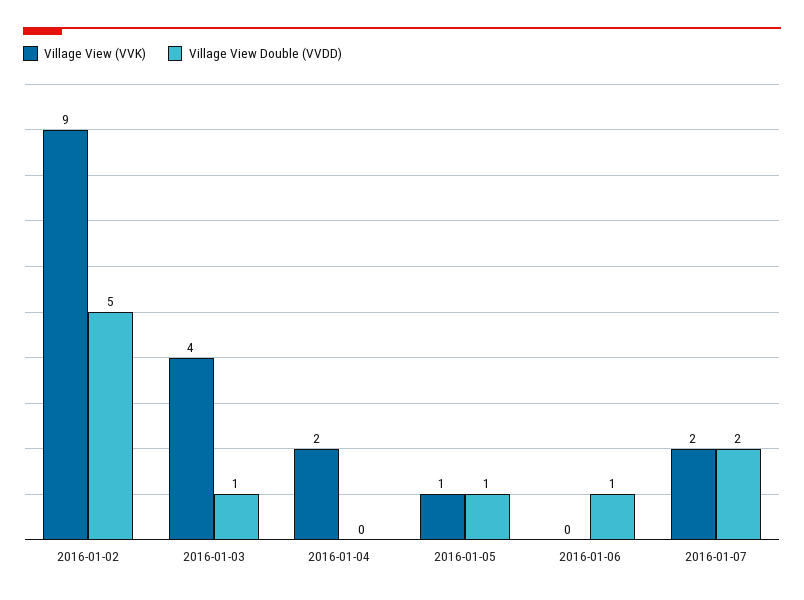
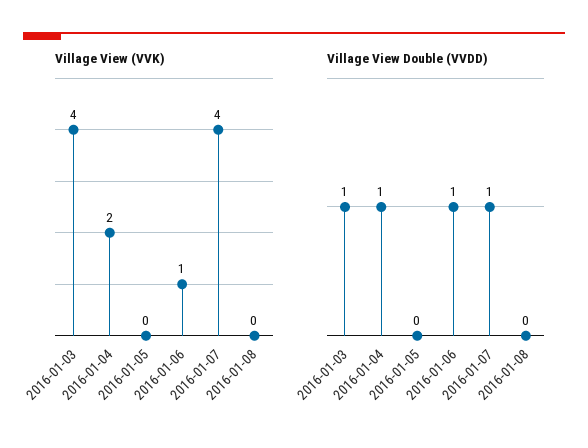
Village View (VVK), 2016-01-02: 9 -> none
Village View Double (VVDD), 2016-01-02: 5 -> none
Village View Double (VVDD), 2016-01-04: 0 -> 1
Village View (VVK), 2016-01-05: 1 -> 0
Village View Double (VVDD), 2016-01-05: 1 -> 0
Village View (VVK), 2016-01-06: 0 -> 1
Village View (VVK), 2016-01-07: 2 -> 4
Village View Double (VVDD), 2016-01-07: 2 -> 1
Village View (VVK), 2016-01-08: none -> 0
Village View Double (VVDD), 2016-01-08: none -> 0

